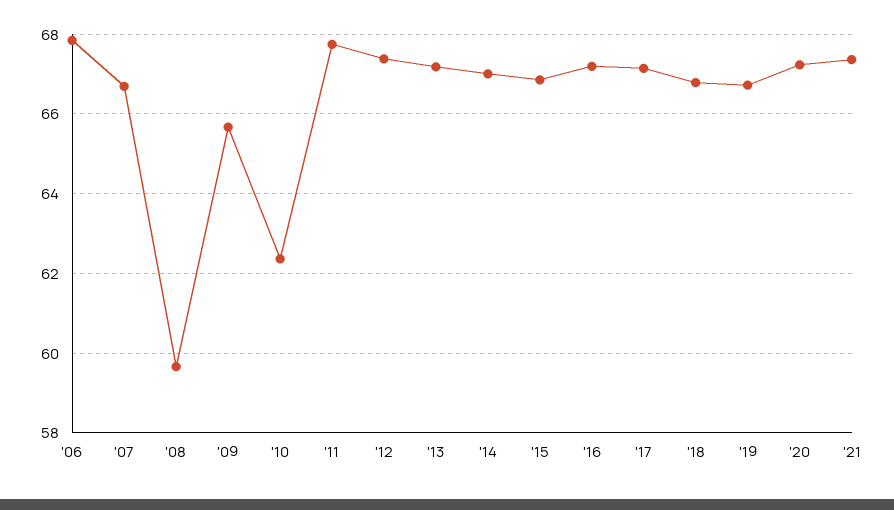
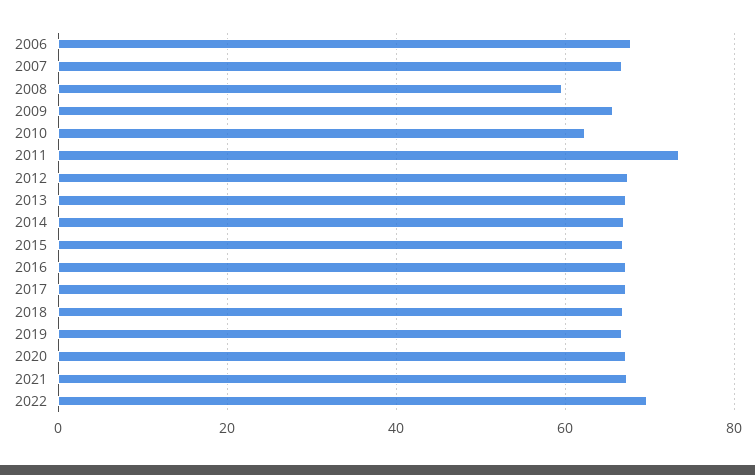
'11: 67.8 -> 74
2022: none -> 70

